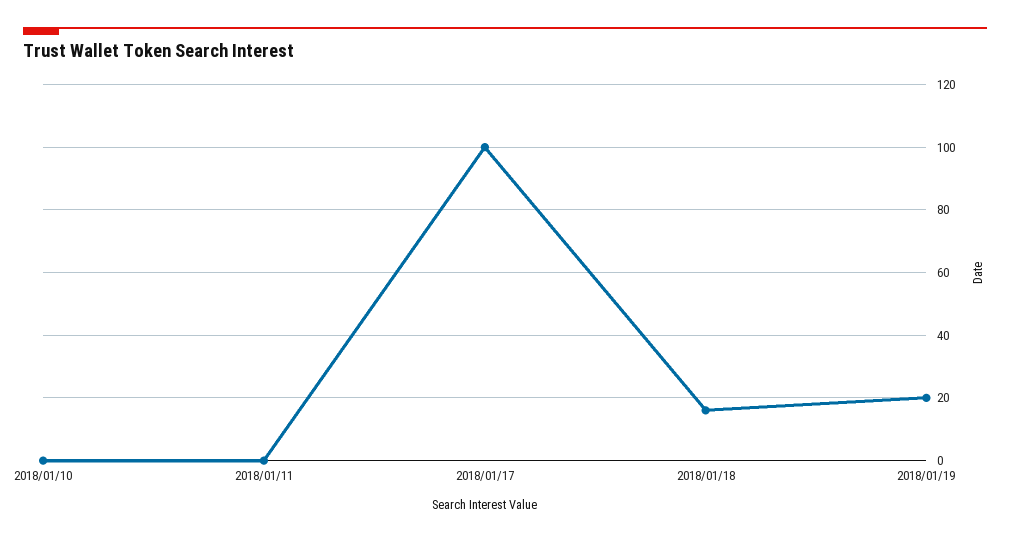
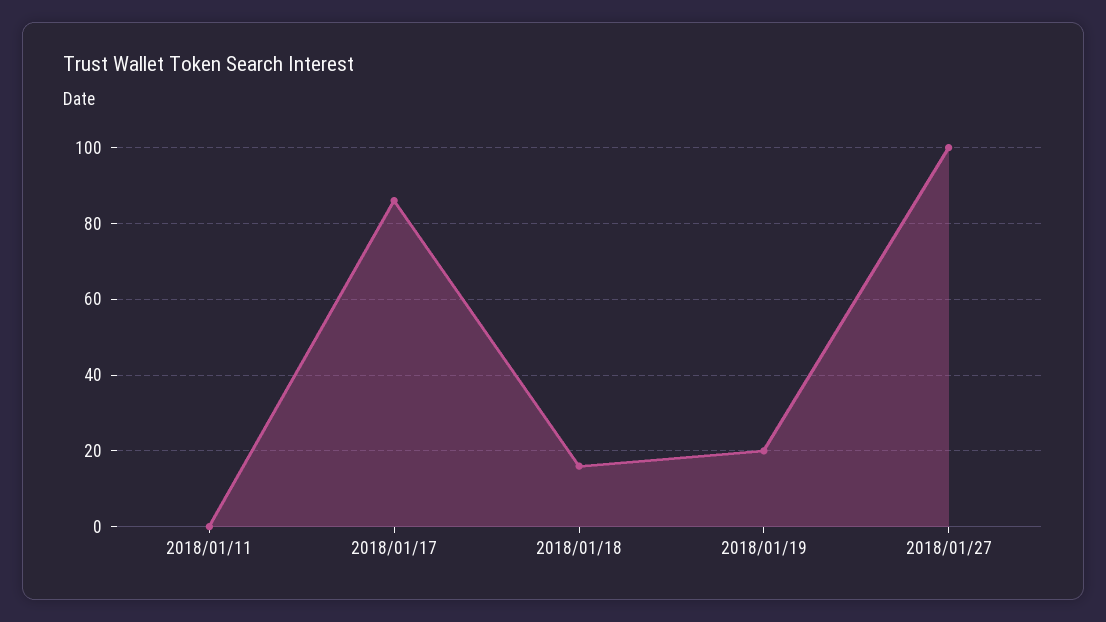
2018/01/10: 0 -> none
2018/01/17: 100 -> 85
2018/01/27: none -> 100

